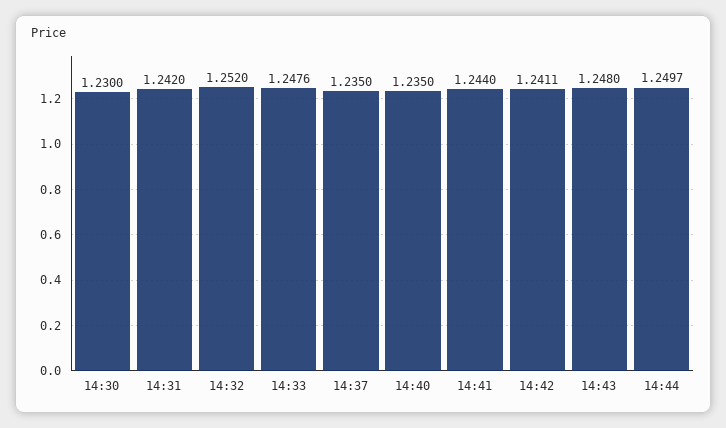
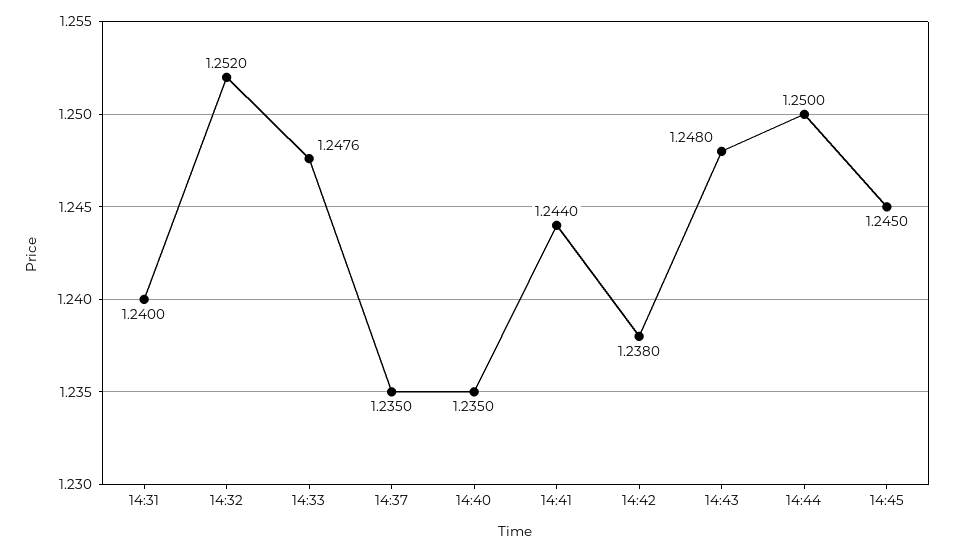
14:30: 1.23 -> none
14:31: 1.242 -> 1.24
14:42: 1.2411 -> 1.238
14:44: 1.2497 -> 1.25
14:45: none -> 1.245

